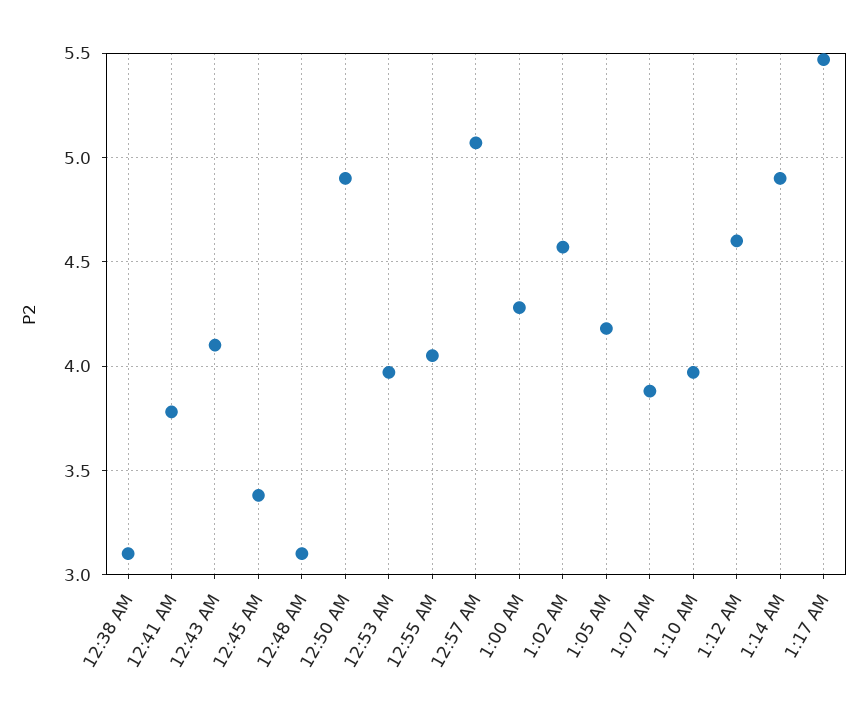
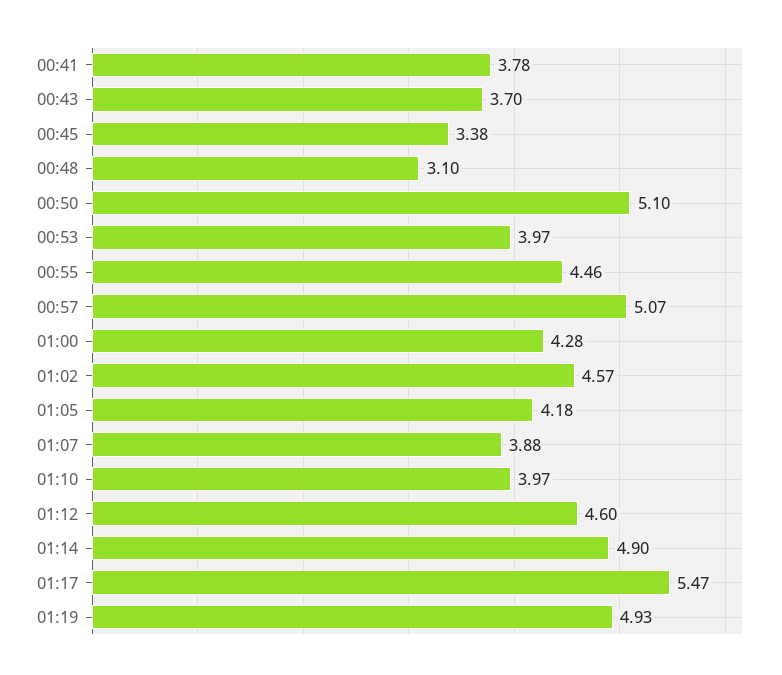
12:38 AM: 3.1 -> none
12:43 AM: 4.1 -> 3.7
12:50 AM: 4.9 -> 5.1
12:55 AM: 4.05 -> 4.46
01:19: none -> 4.93

